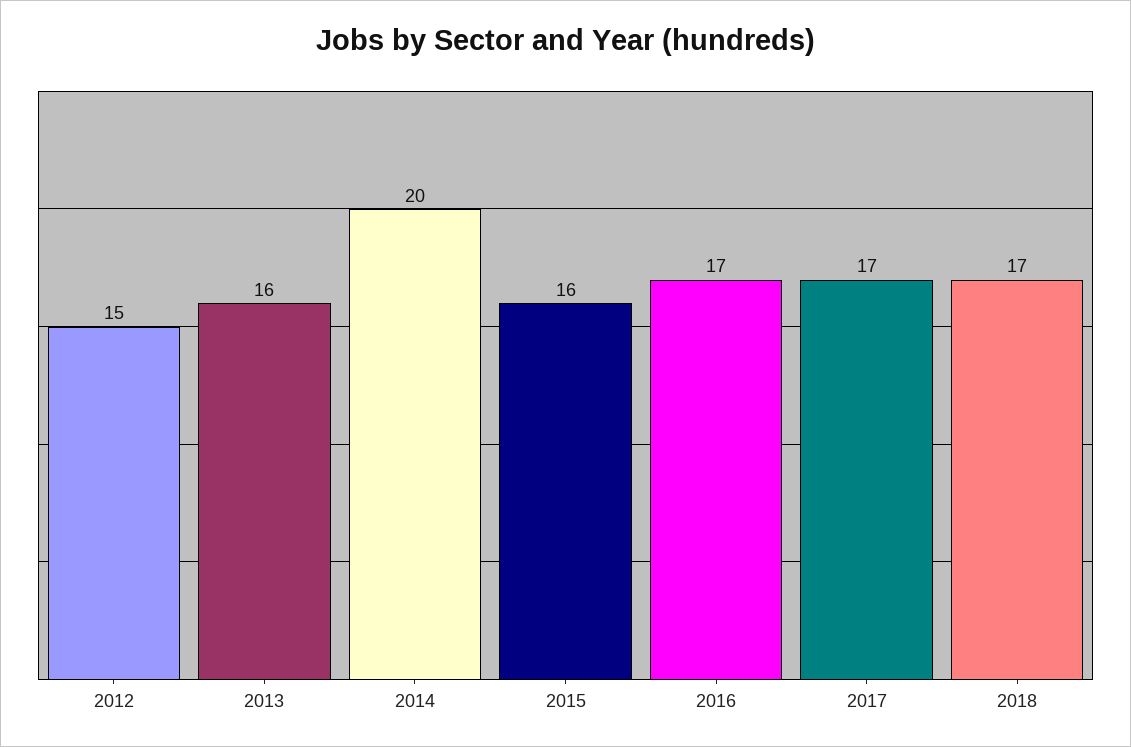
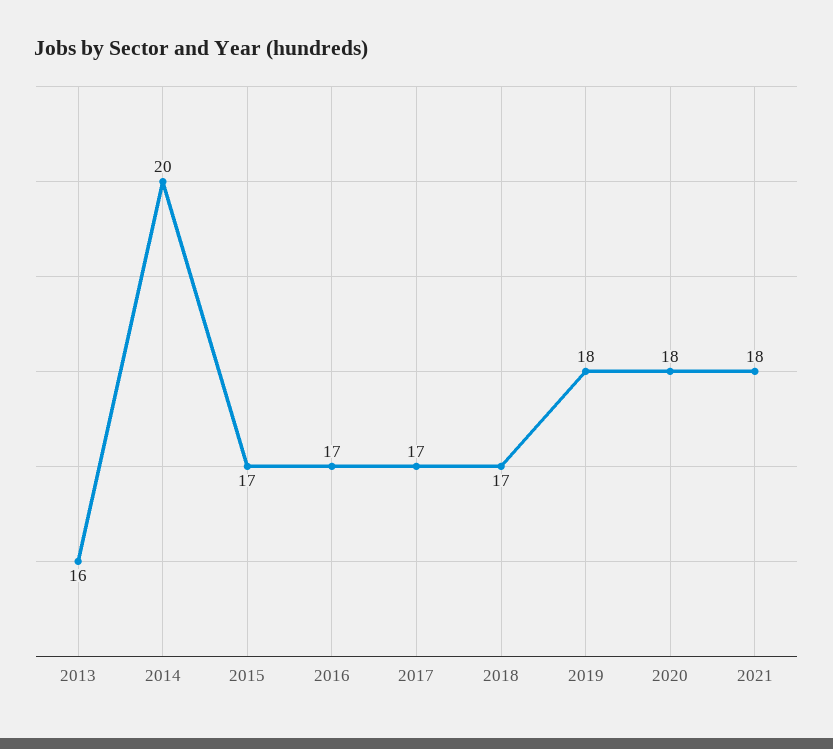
2012: 15 -> none
2015: 16 -> 17
2019: none -> 18
2020: none -> 18
2021: none -> 18

